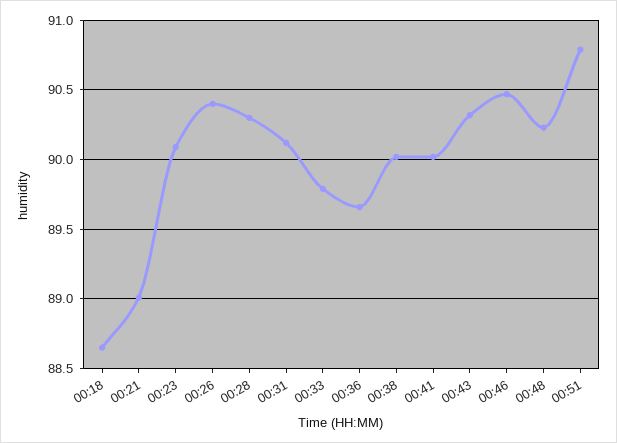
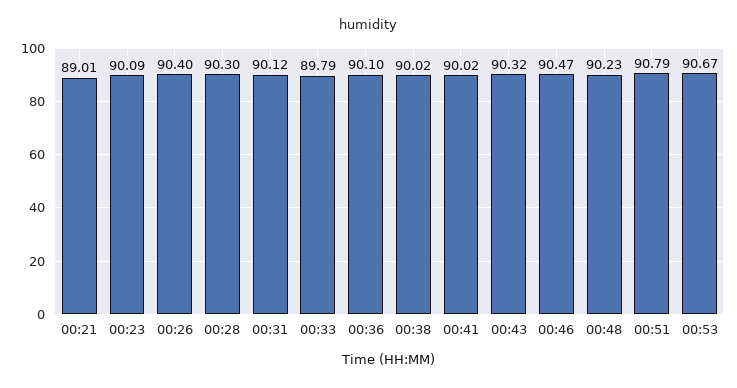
00:18: 88.65 -> none
00:36: 89.65 -> 90.1
00:53: none -> 90.67

